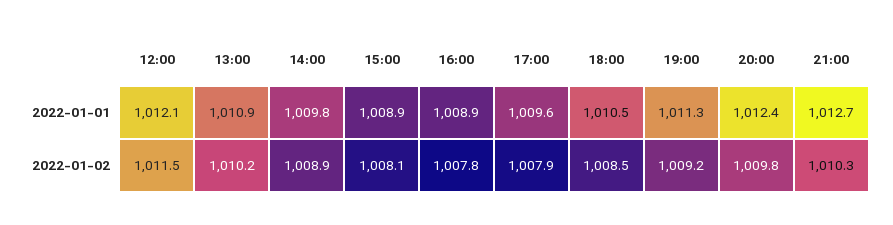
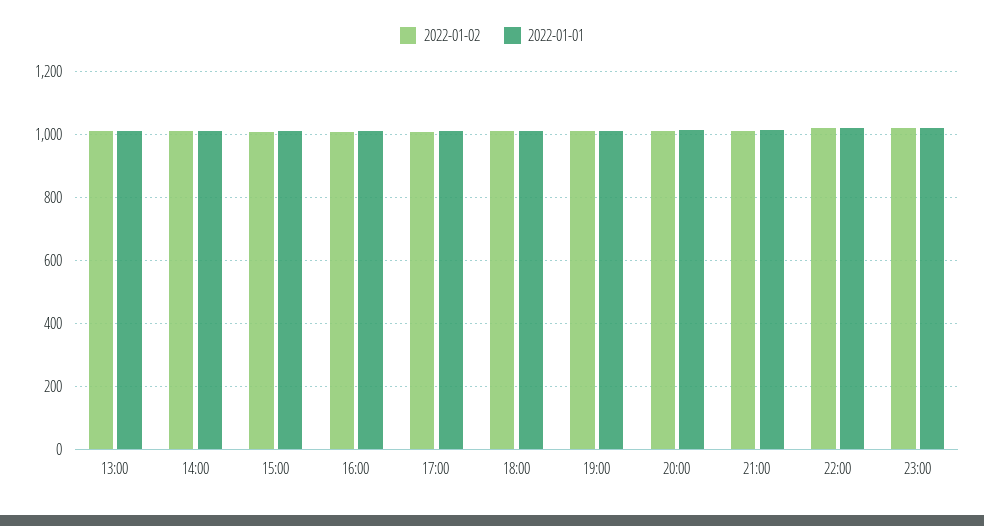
2022-01-01, 12:00: 1012.1 -> none
2022-01-02, 12:00: 1011.5 -> none
2022-01-02, 22:00: none -> 1020
2022-01-01, 22:00: none -> 1020
2022-01-02, 23:00: none -> 1020
2022-01-01, 23:00: none -> 1020

